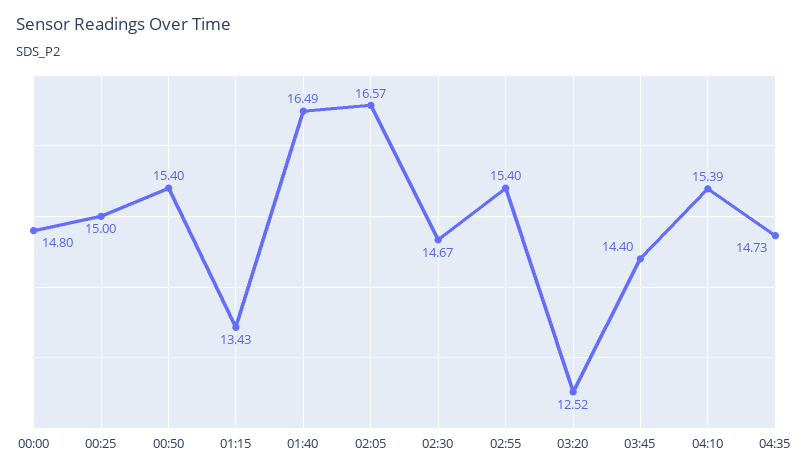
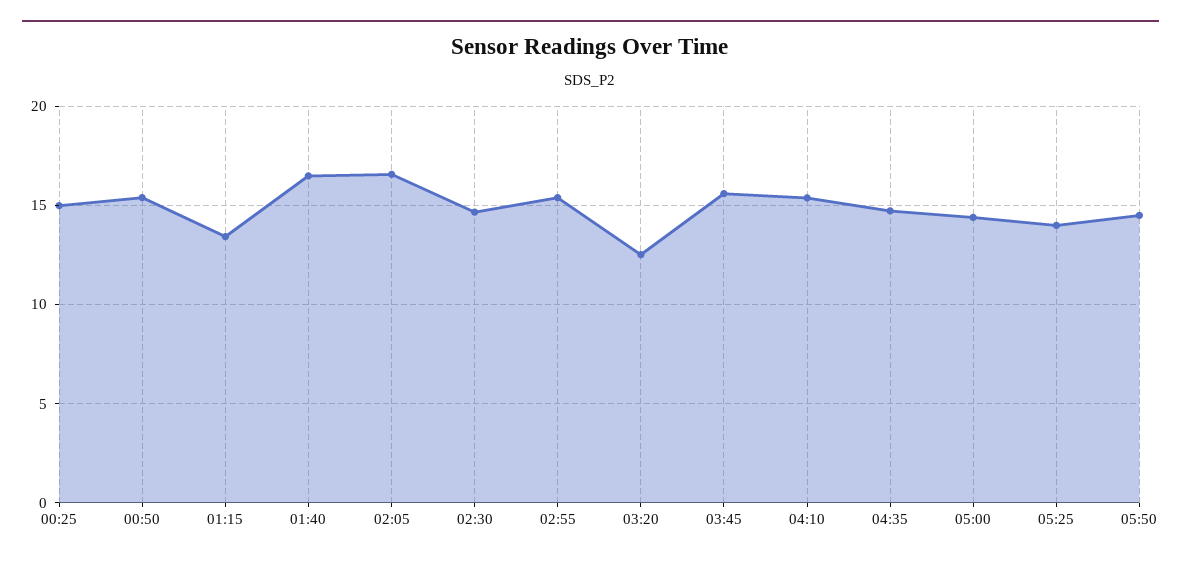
00:00: 14.8 -> none
03:45: 14.4 -> 15.5
05:00: none -> 14.5
05:25: none -> 14
05:50: none -> 14.5

